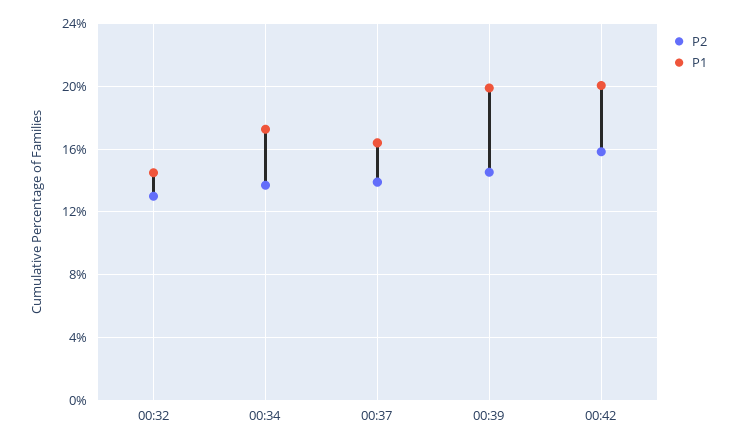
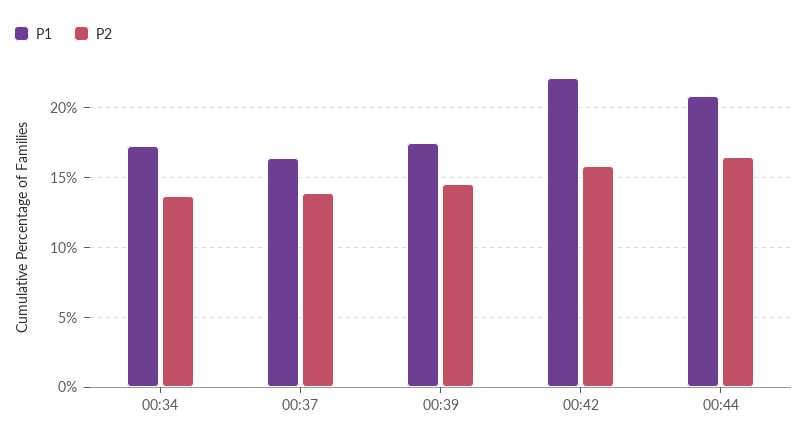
P2, 00:32: 13 -> none
P1, 00:32: 14.5 -> none
P1, 00:39: 20 -> 17.5
P1, 00:42: 20 -> 22
P1, 00:44: none -> 21
P2, 00:44: none -> 16.5

